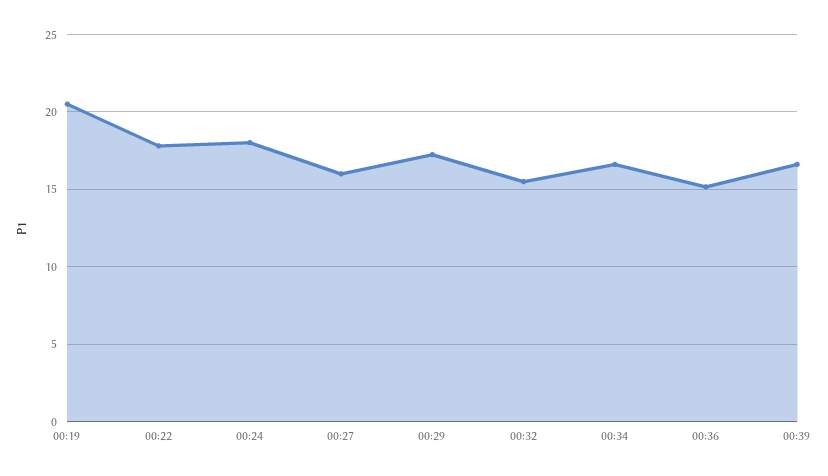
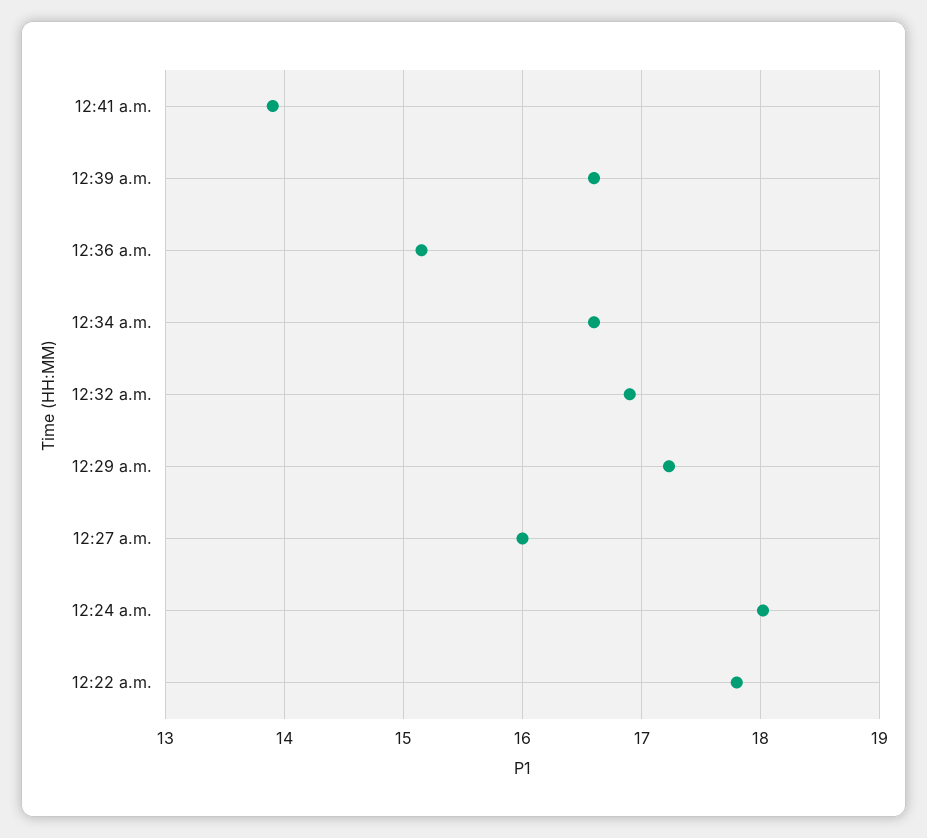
00:19: 20.5 -> none
00:32: 15.5 -> 16.9
12:41 a.m.: none -> 13.9

